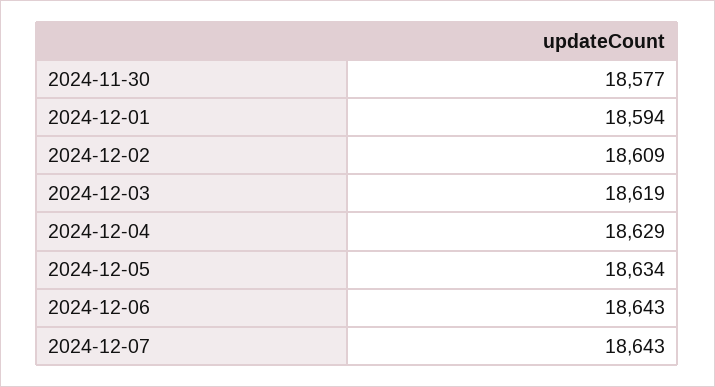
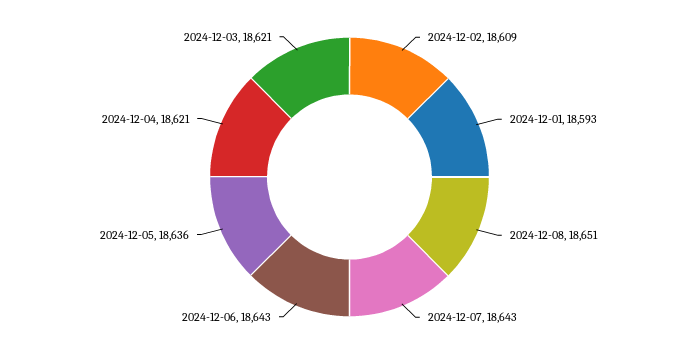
2024-11-30: 18577 -> none
2024-12-01: 18594 -> 18593
2024-12-03: 18619 -> 18621
2024-12-04: 18629 -> 18621
2024-12-05: 18634 -> 18636
2024-12-08: none -> 18651

